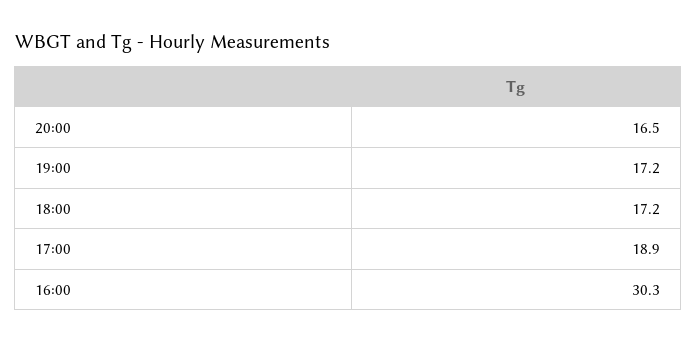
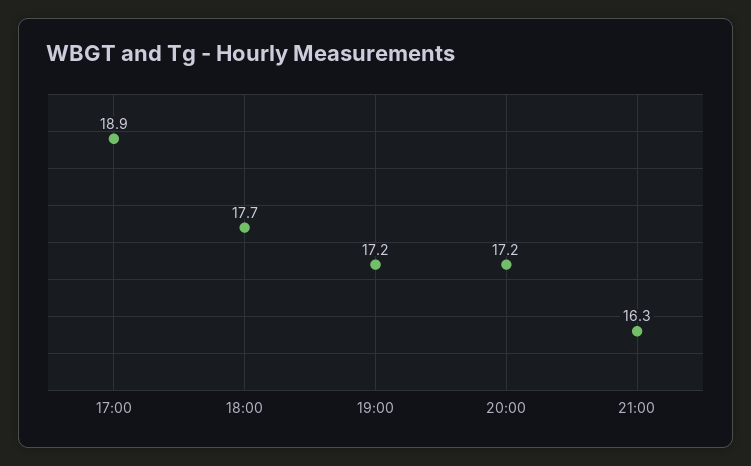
20:00: 16.5 -> 17.2
18:00: 17.2 -> 17.7
16:00: 30.3 -> none
21:00: none -> 16.3

